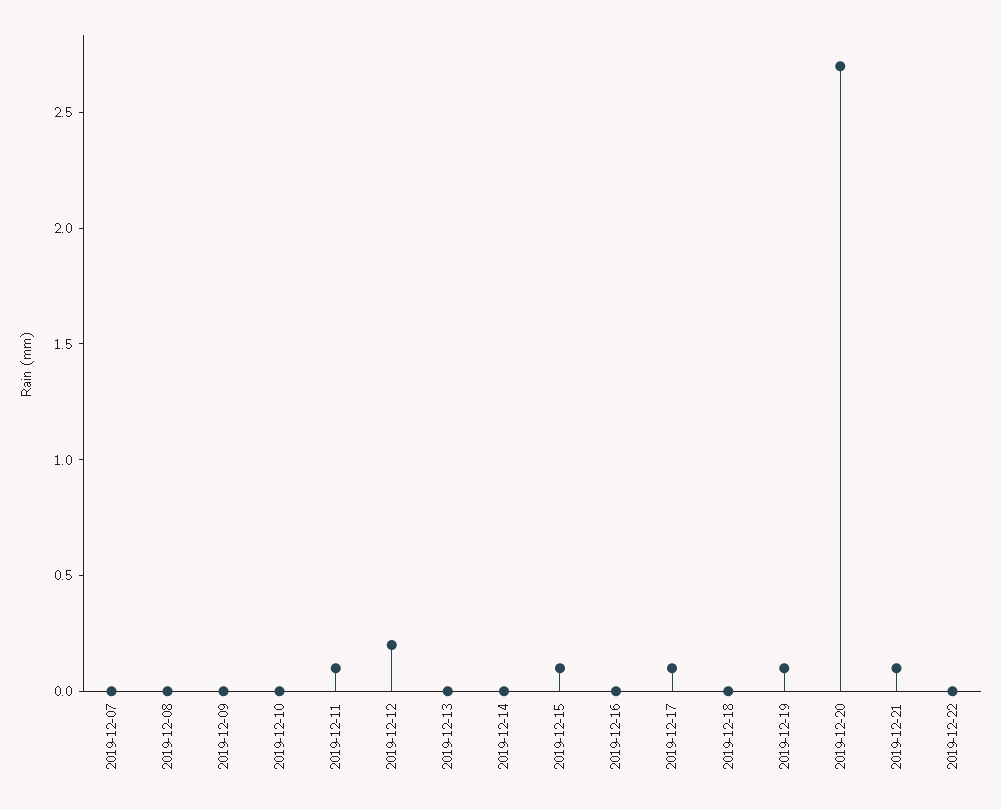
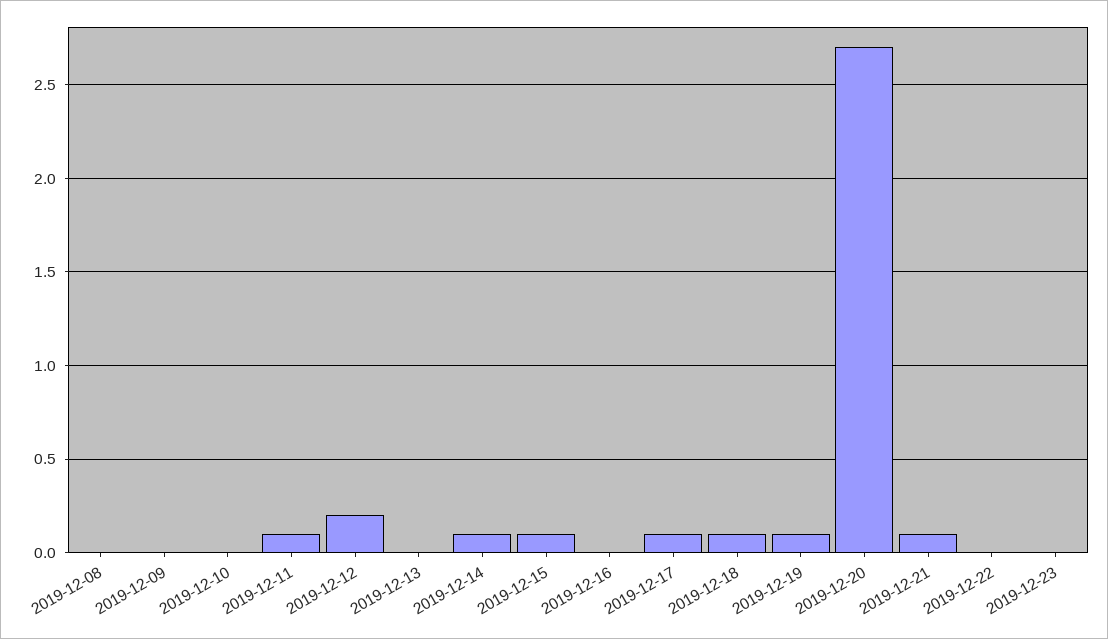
2019-12-07: 0 -> none
2019-12-14: 0 -> 0.1
2019-12-18: 0 -> 0.1
2019-12-23: none -> 0

